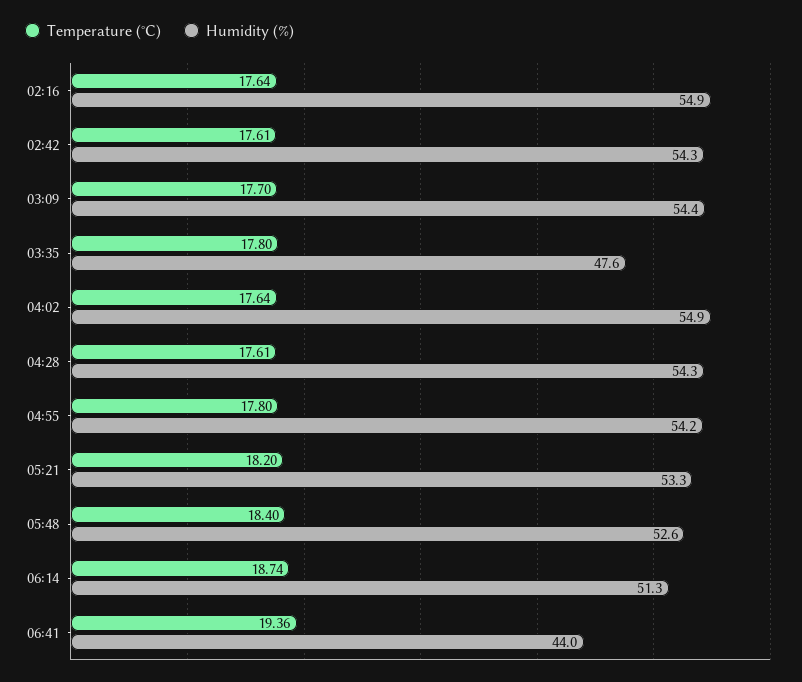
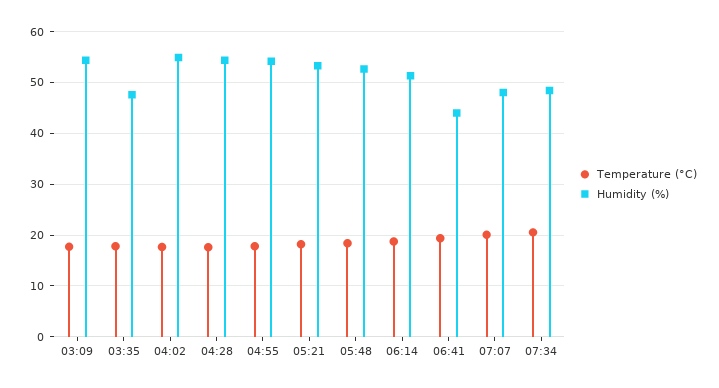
Temperature (°C), 02:16: 17.64 -> none
Humidity (%), 02:16: 54.9 -> none
Temperature (°C), 02:42: 17.61 -> none
Humidity (%), 02:42: 54.3 -> none
Temperature (°C), 07:07: none -> 20
Humidity (%), 07:07: none -> 48
Temperature (°C), 07:34: none -> 20
Humidity (%), 07:34: none -> 48

